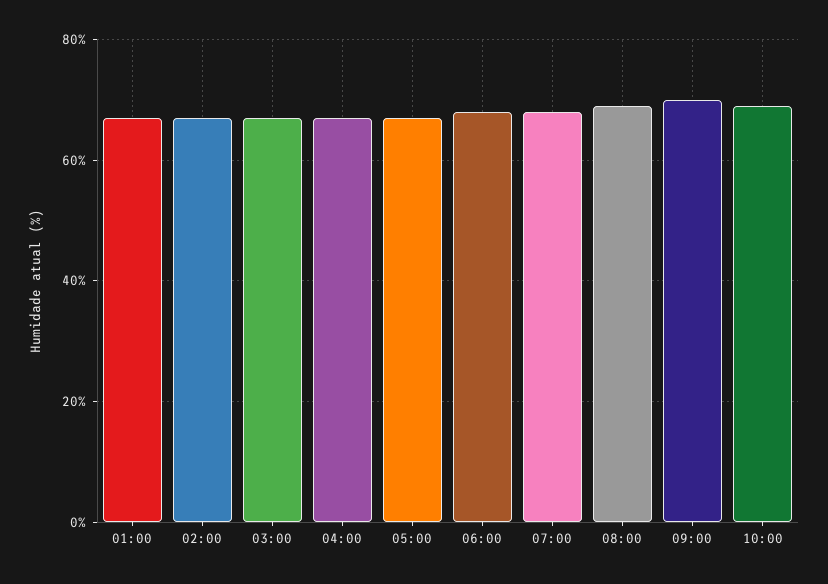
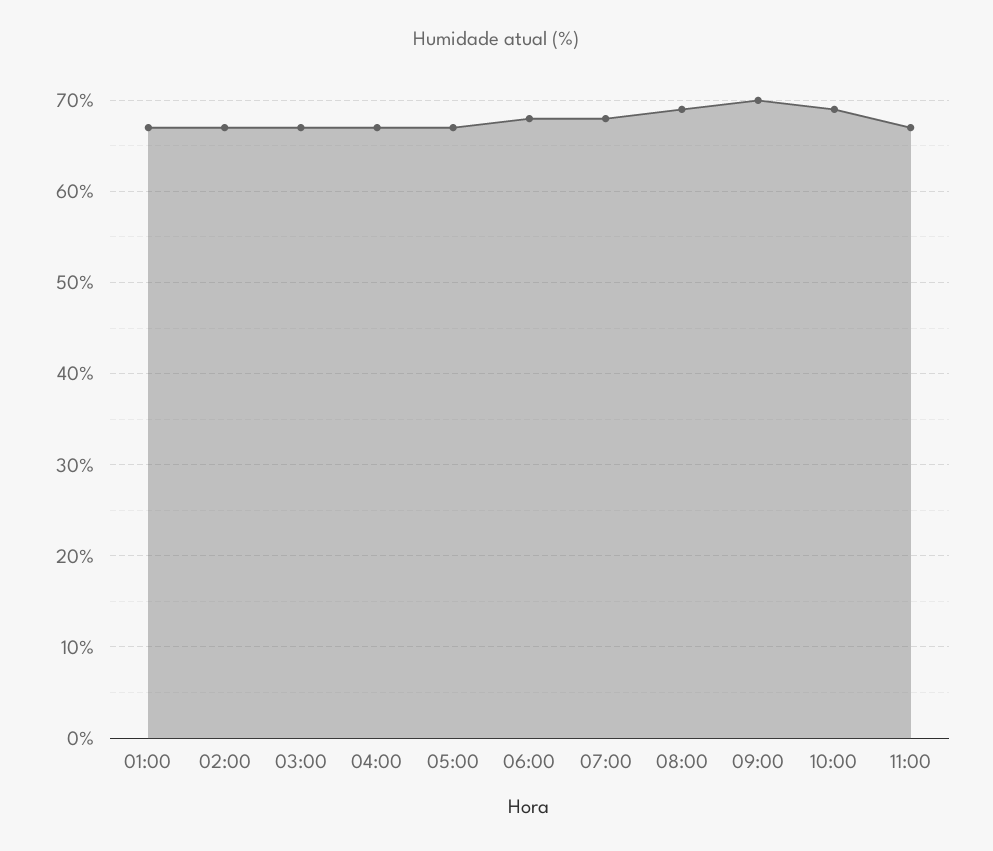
11:00: none -> 67

